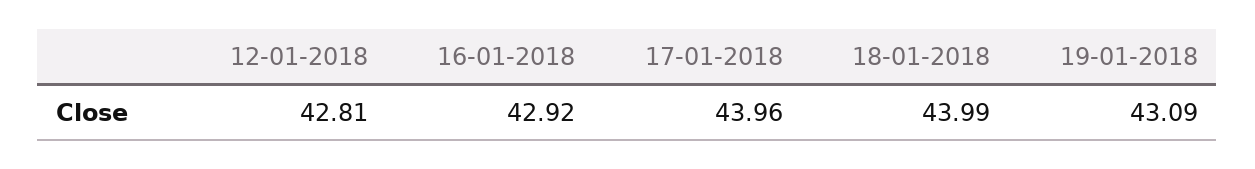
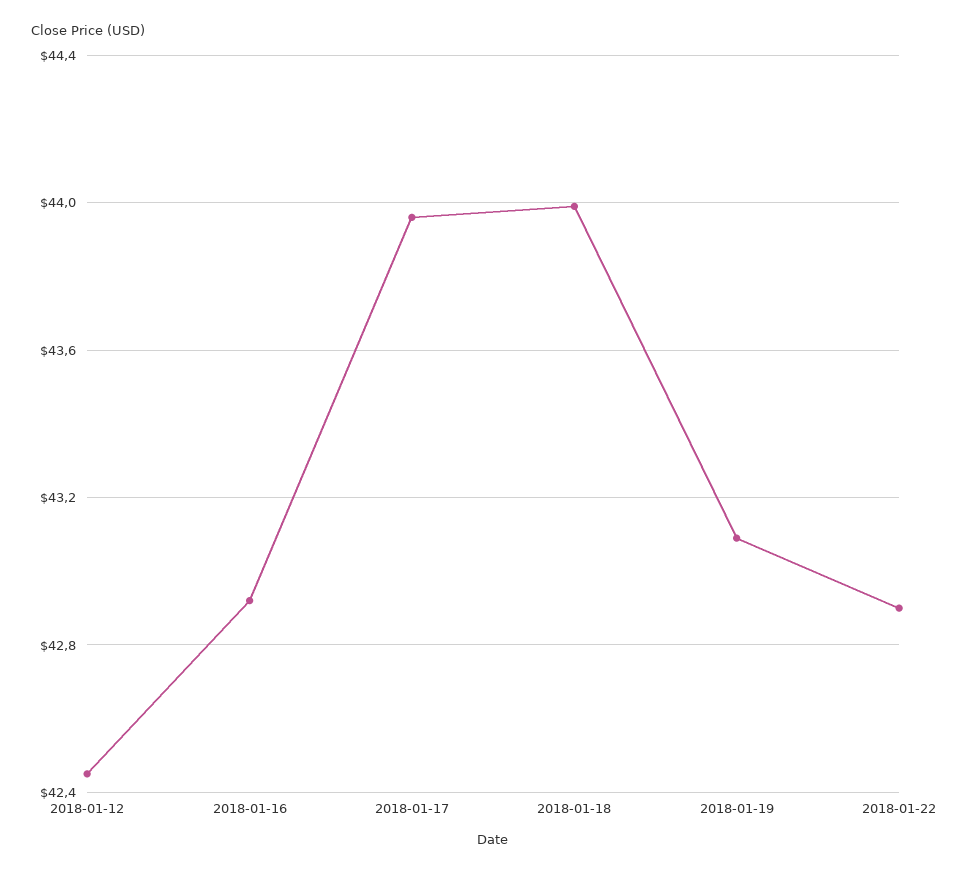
12-01-2018: 42.81 -> 42.45
2018-01-22: none -> 42.9

